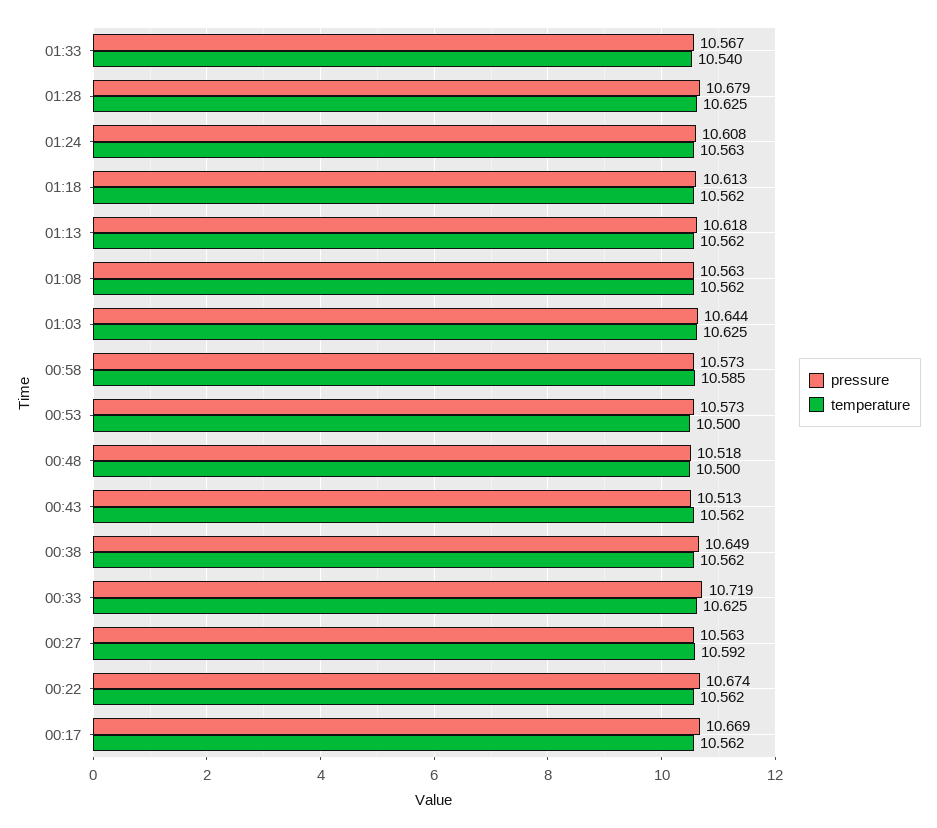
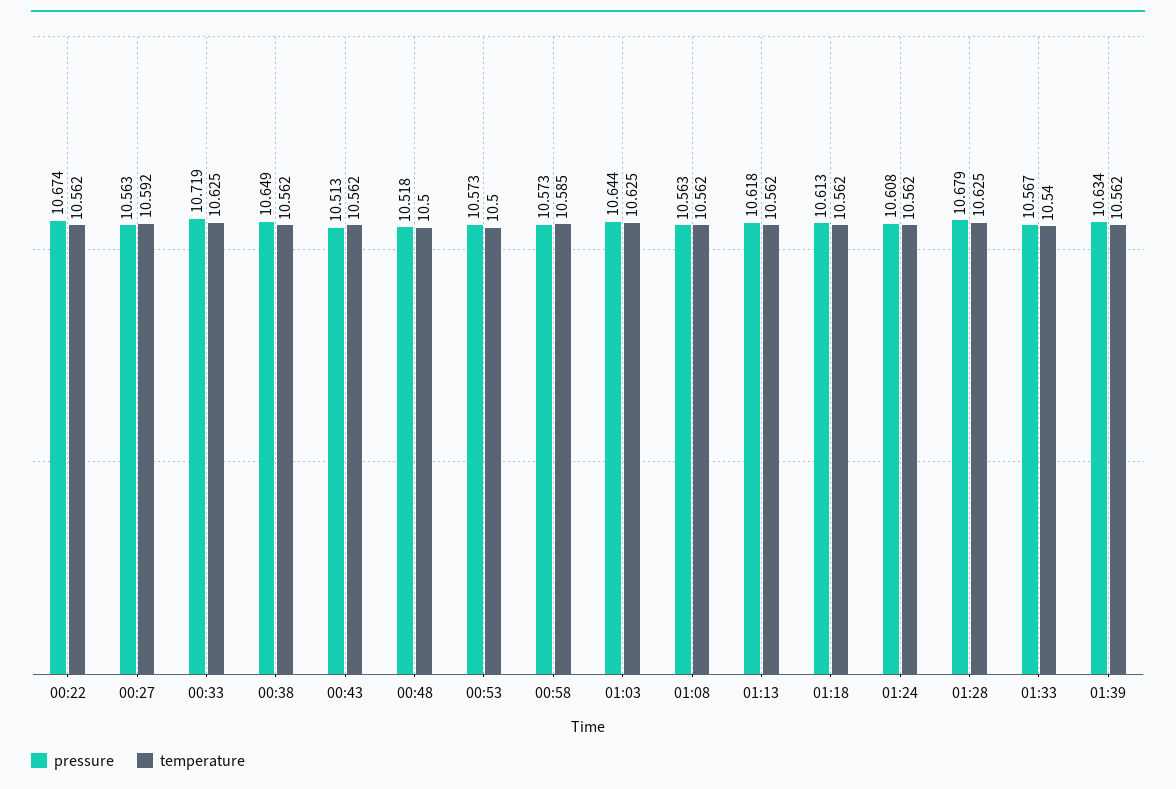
temperature, 01:24: 10.563 -> 10.562
pressure, 00:17: 10.669 -> none
temperature, 00:17: 10.562 -> none
pressure, 01:39: none -> 10.634
temperature, 01:39: none -> 10.562

